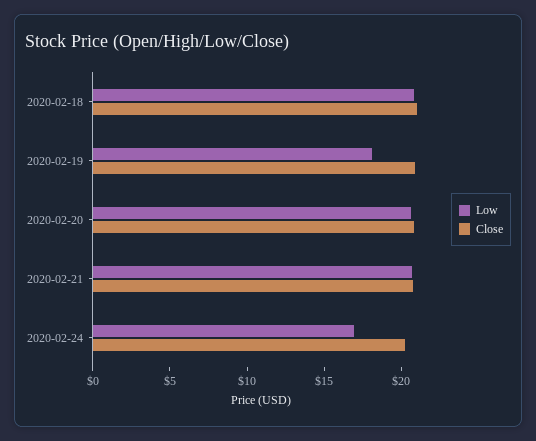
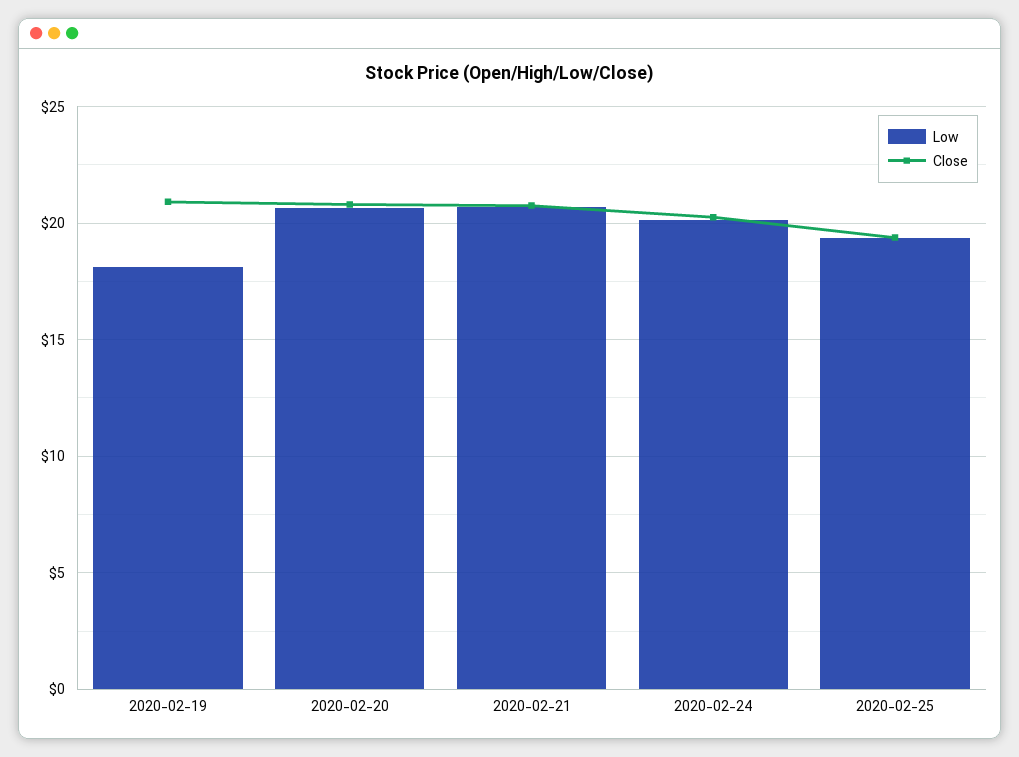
Low, 2020-02-18: 21 -> none
Close, 2020-02-18: 21 -> none
Low, 2020-02-24: 17 -> 20
Low, 2020-02-25: none -> 19.5
Close, 2020-02-25: none -> 19.5

